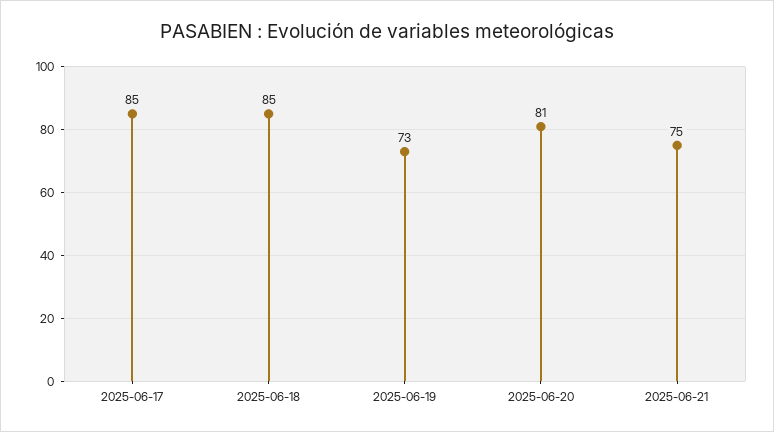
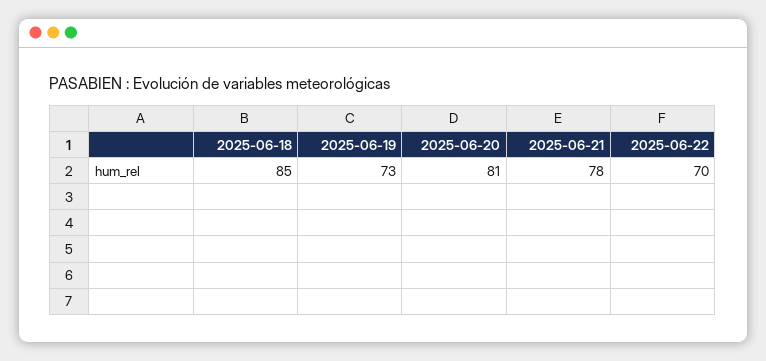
2025-06-17: 85 -> none
2025-06-21: 75 -> 78
2025-06-22: none -> 70

